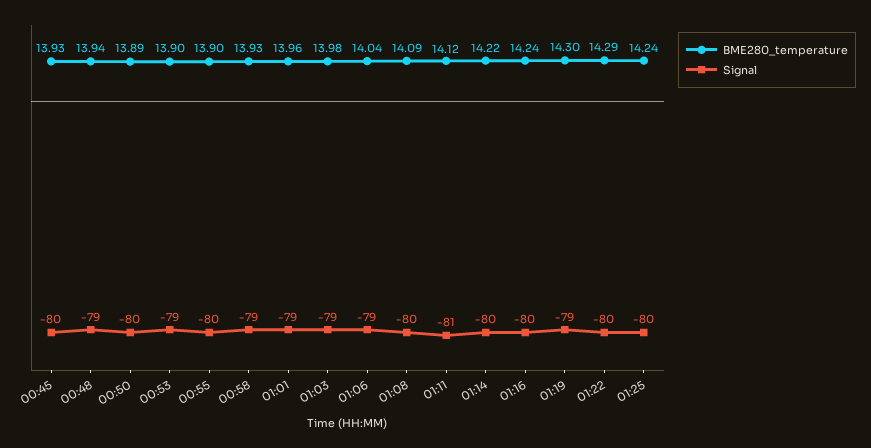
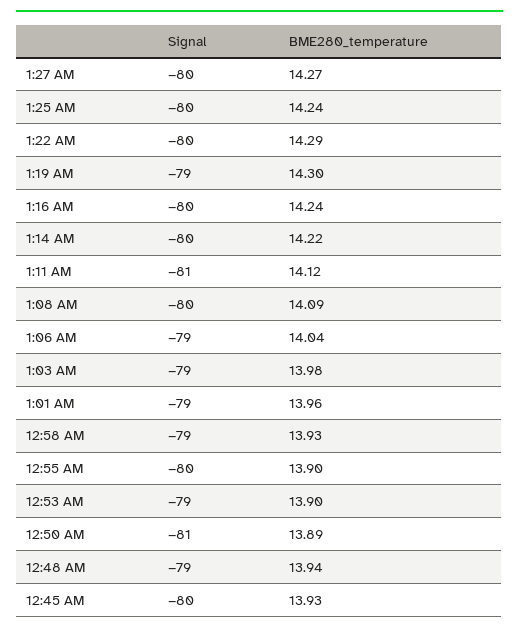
Signal, 00:50: -80 -> -81
Signal, 1:27 AM: none -> -80
BME280_temperature, 1:27 AM: none -> 14.27

